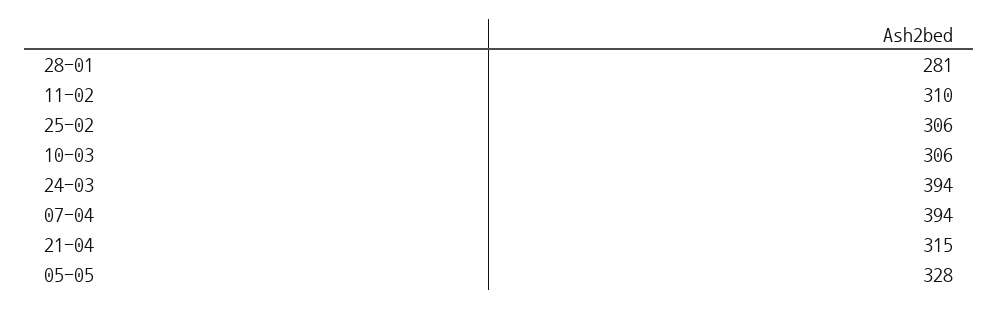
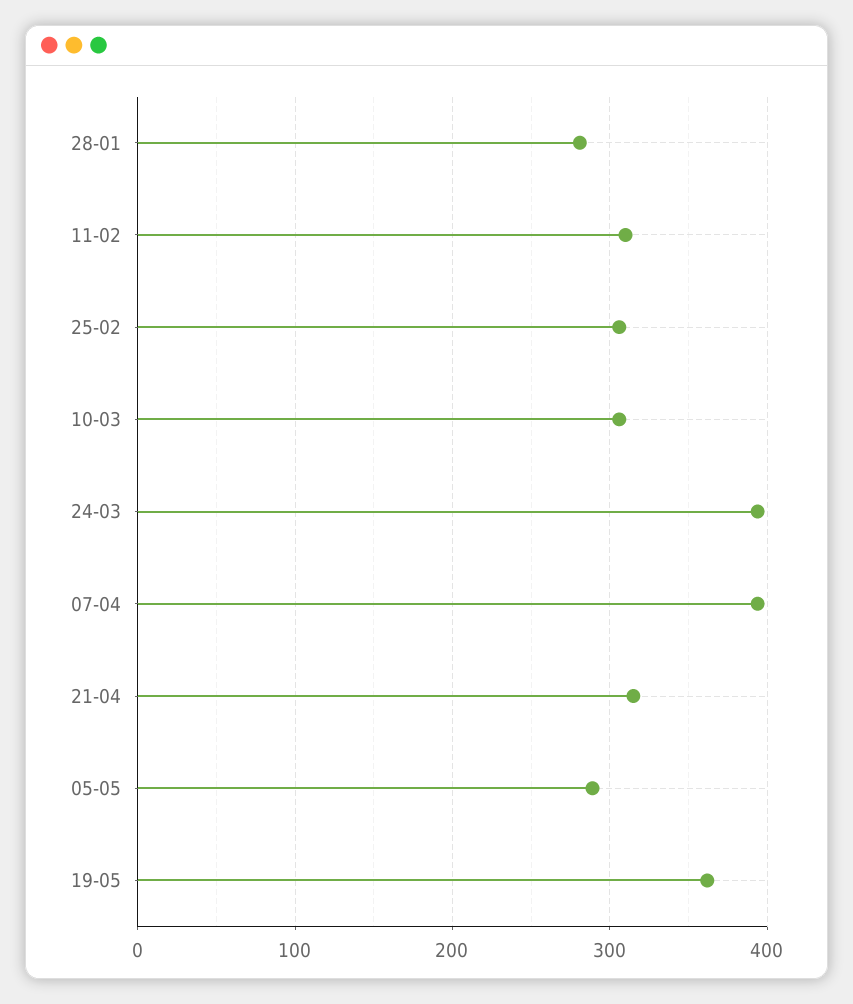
05-05: 328 -> 290
19-05: none -> 360

